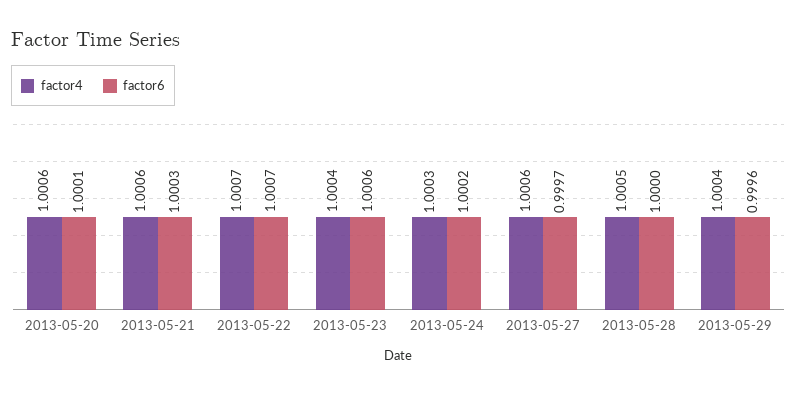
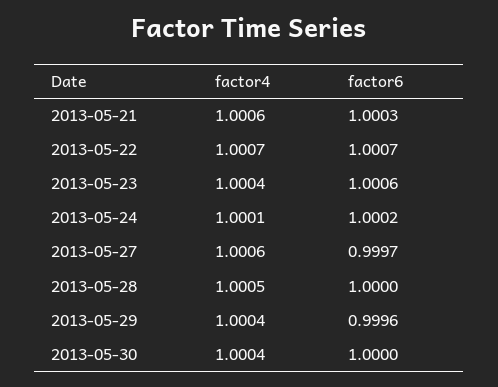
factor4, 2013-05-20: 1.0006 -> none
factor6, 2013-05-20: 1.0001 -> none
factor4, 2013-05-24: 1.0003 -> 1.0001
factor4, 2013-05-30: none -> 1.0004
factor6, 2013-05-30: none -> 1

